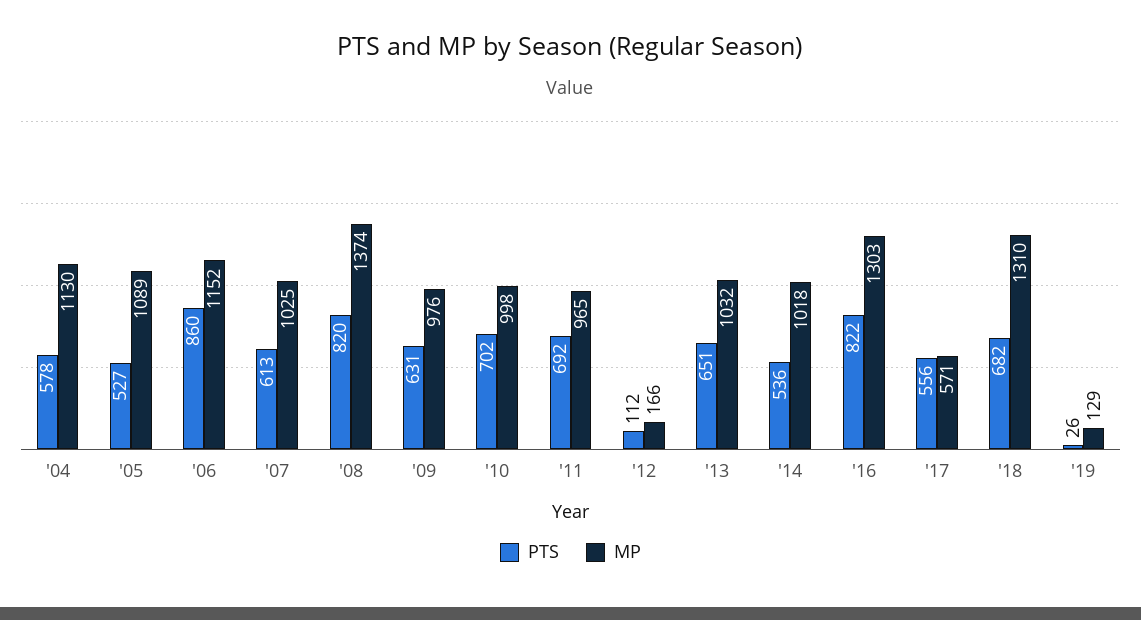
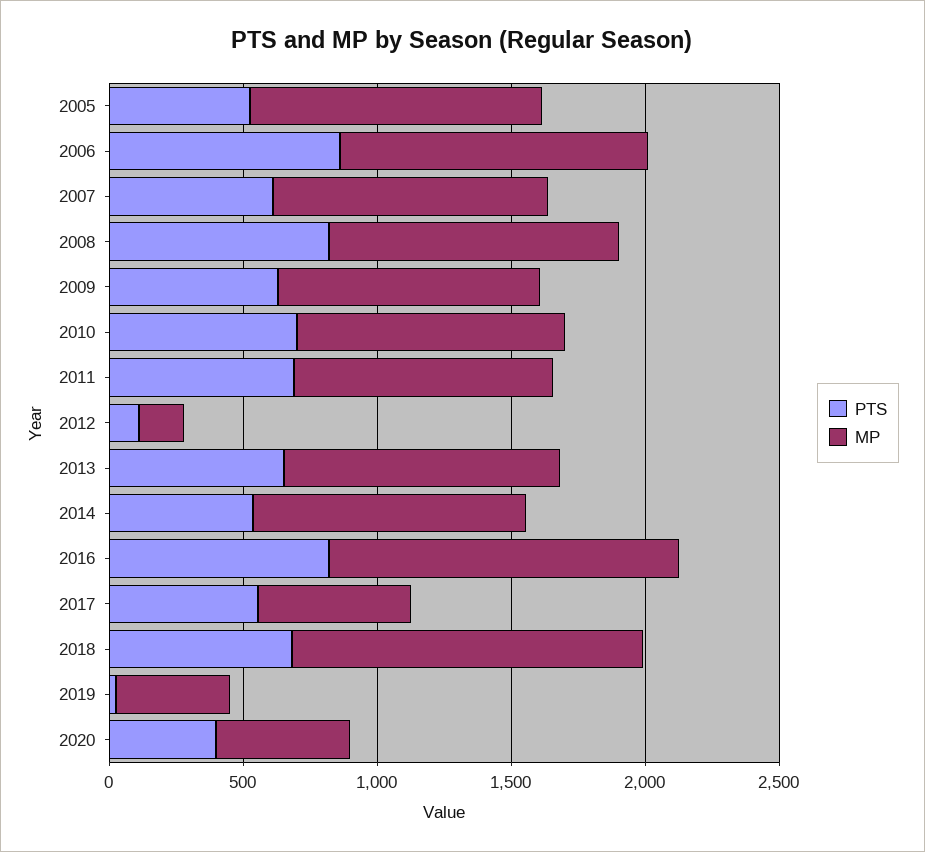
PTS, '04: 578 -> none
MP, '04: 1130 -> none
MP, '08: 1374 -> 1100
MP, '19: 129 -> 400
PTS, 2020: none -> 400
MP, 2020: none -> 500

